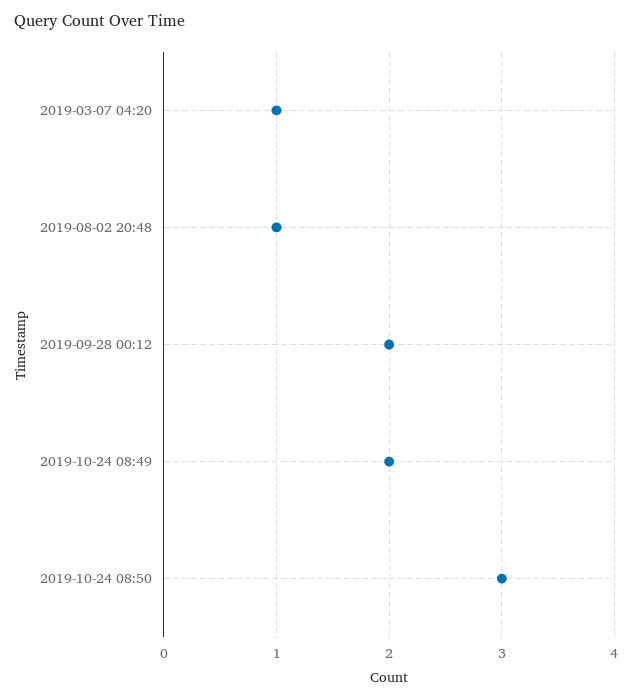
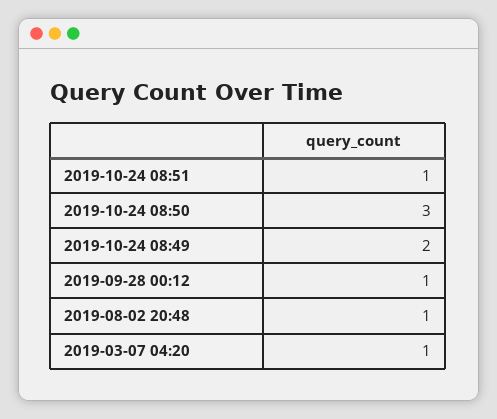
2019-09-28 00:12: 2 -> 1
2019-10-24 08:51: none -> 1

